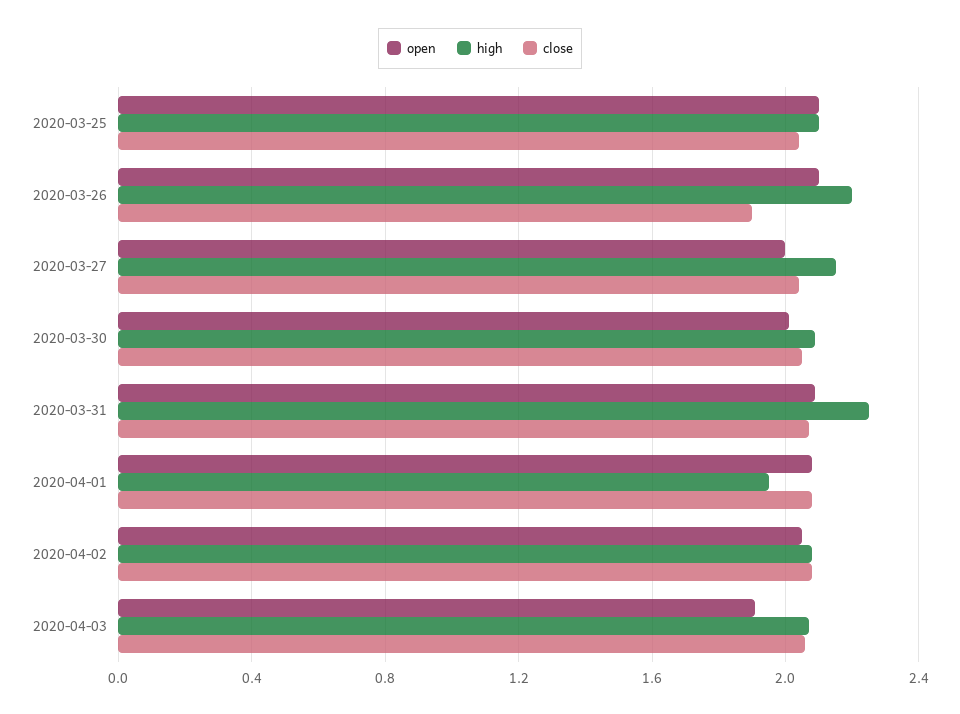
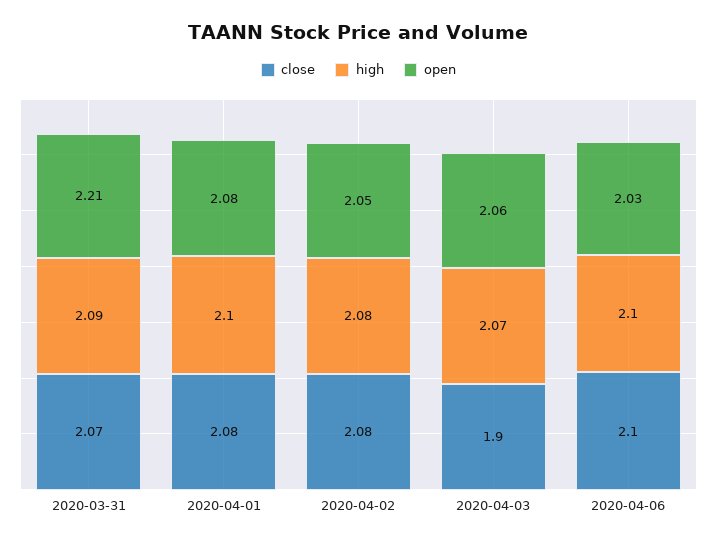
open, 2020-03-25: 2.1 -> none
high, 2020-03-25: 2.1 -> none
close, 2020-03-25: 2.05 -> none
open, 2020-03-26: 2.1 -> none
high, 2020-03-26: 2.2 -> none
close, 2020-03-26: 1.9 -> none
open, 2020-03-27: 2 -> none
high, 2020-03-27: 2.15 -> none
close, 2020-03-27: 2.05 -> none
open, 2020-03-30: 2 -> none
high, 2020-03-30: 2.1 -> none
close, 2020-03-30: 2.05 -> none
open, 2020-03-31: 2.1 -> 2.21
high, 2020-03-31: 2.25 -> 2.09
high, 2020-04-01: 1.95 -> 2.1
open, 2020-04-03: 1.9 -> 2.06
close, 2020-04-03: 2.05 -> 1.9
close, 2020-04-06: none -> 2.1
high, 2020-04-06: none -> 2.1
open, 2020-04-06: none -> 2.03

